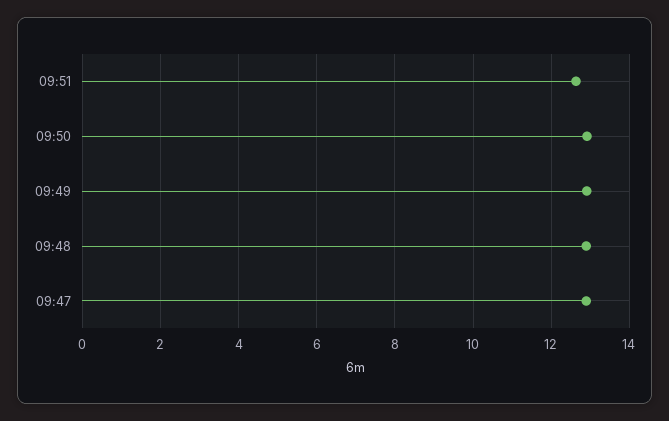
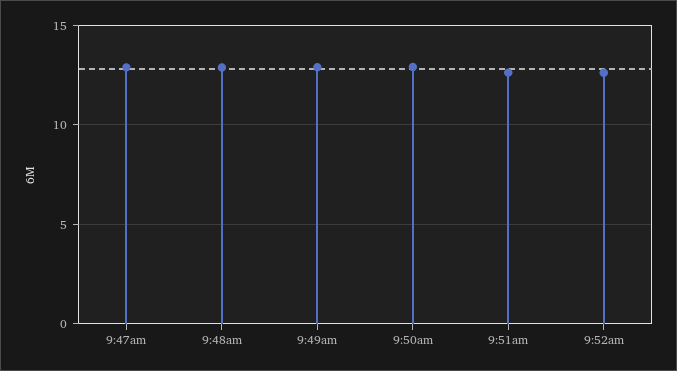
9:52am: none -> 12.5

